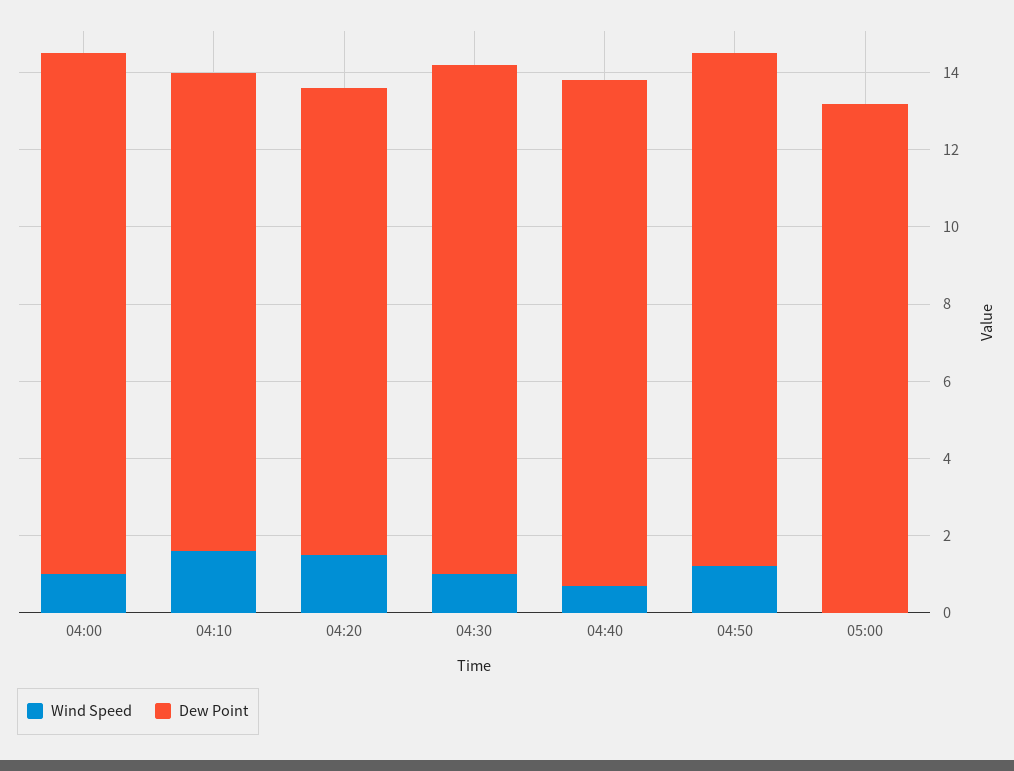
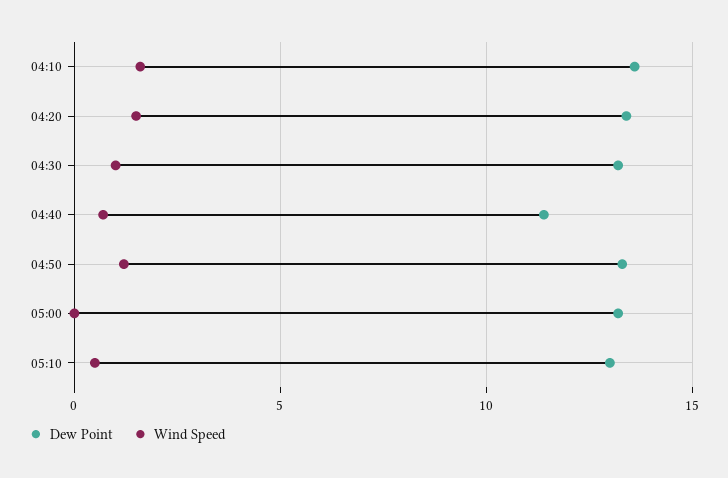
Wind Speed, 04:00: 1 -> none
Dew Point, 04:00: 13.5 -> none
Dew Point, 04:10: 12.5 -> 13.5
Dew Point, 04:20: 12 -> 13.5
Dew Point, 04:40: 13 -> 11.5
Dew Point, 05:10: none -> 13
Wind Speed, 05:10: none -> 0.5

